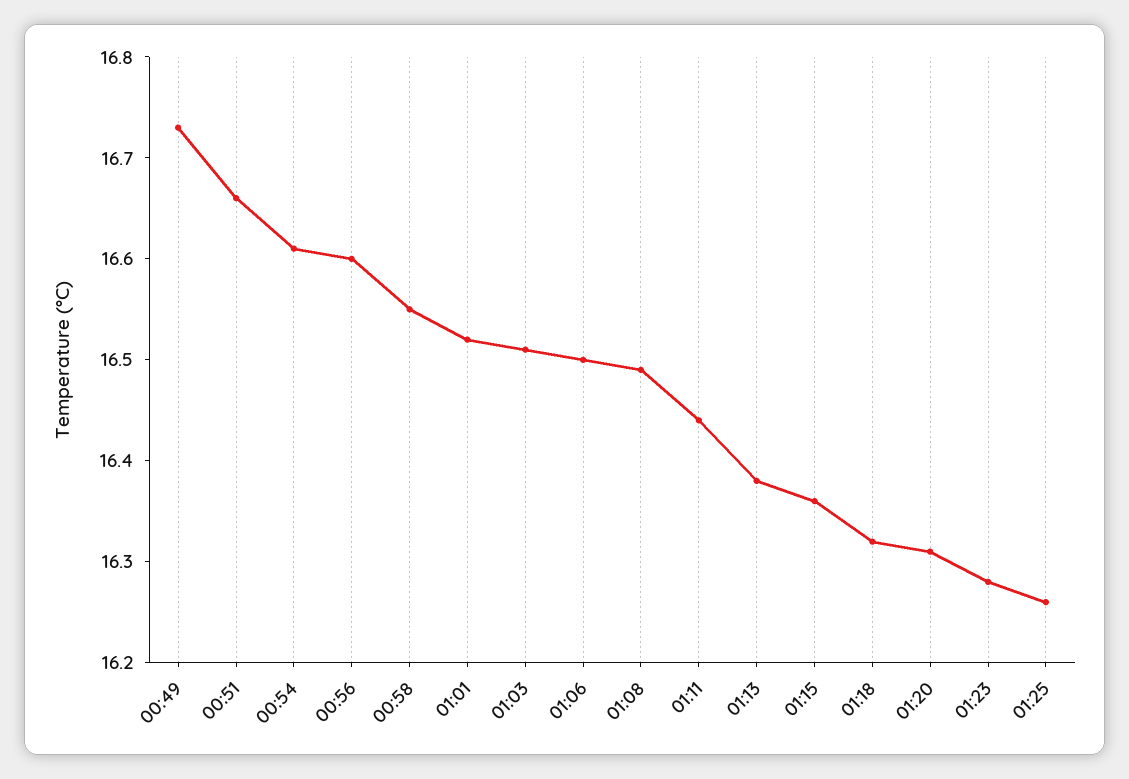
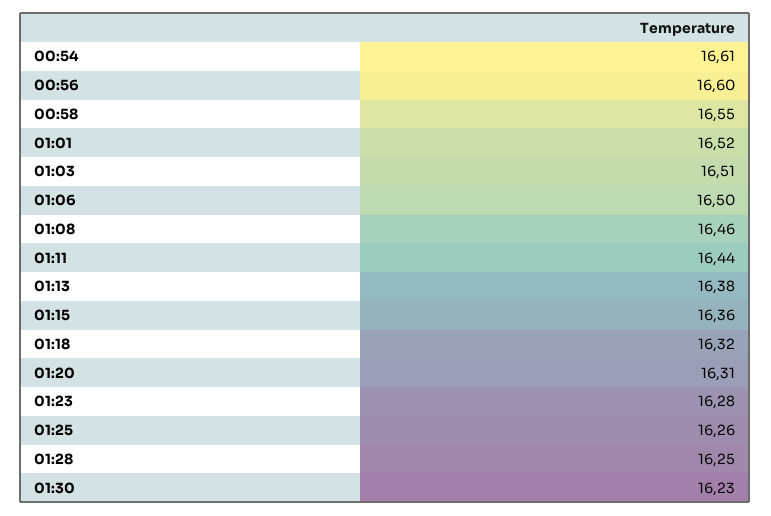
00:49: 16.73 -> none
00:51: 16.66 -> none
01:08: 16.49 -> 16.46
01:28: none -> 16.25
01:30: none -> 16.23

